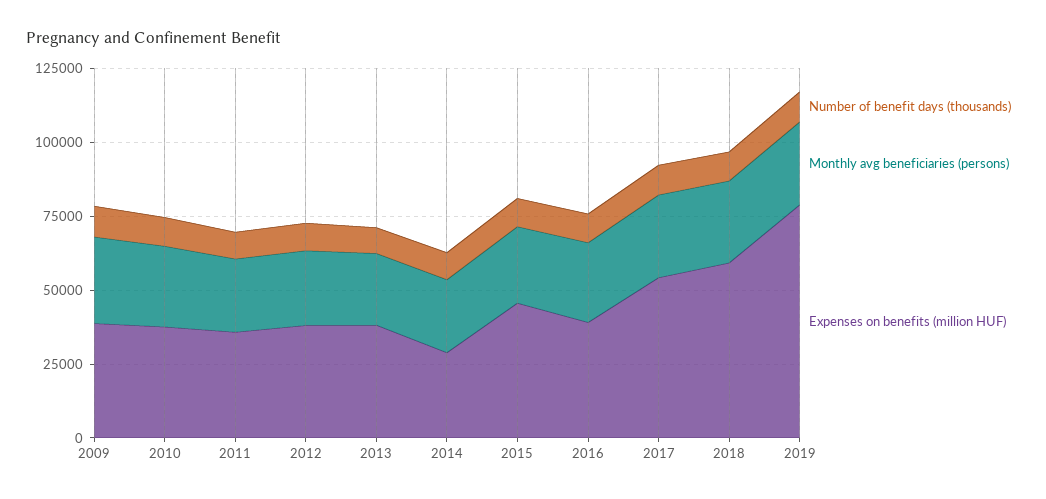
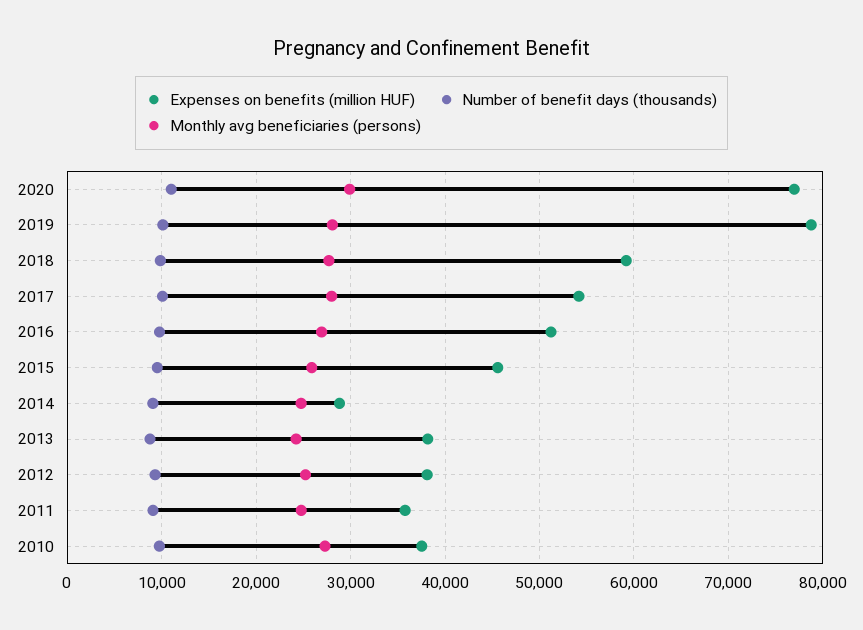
Number of benefit days (thousands), 2009: 10000 -> none
Monthly avg beneficiaries (persons), 2009: 30000 -> none
Expenses on benefits (million HUF), 2009: 40000 -> none
Expenses on benefits (million HUF), 2016: 40000 -> 51000
Expenses on benefits (million HUF), 2020: none -> 77000
Number of benefit days (thousands), 2020: none -> 11000
Monthly avg beneficiaries (persons), 2020: none -> 30000

